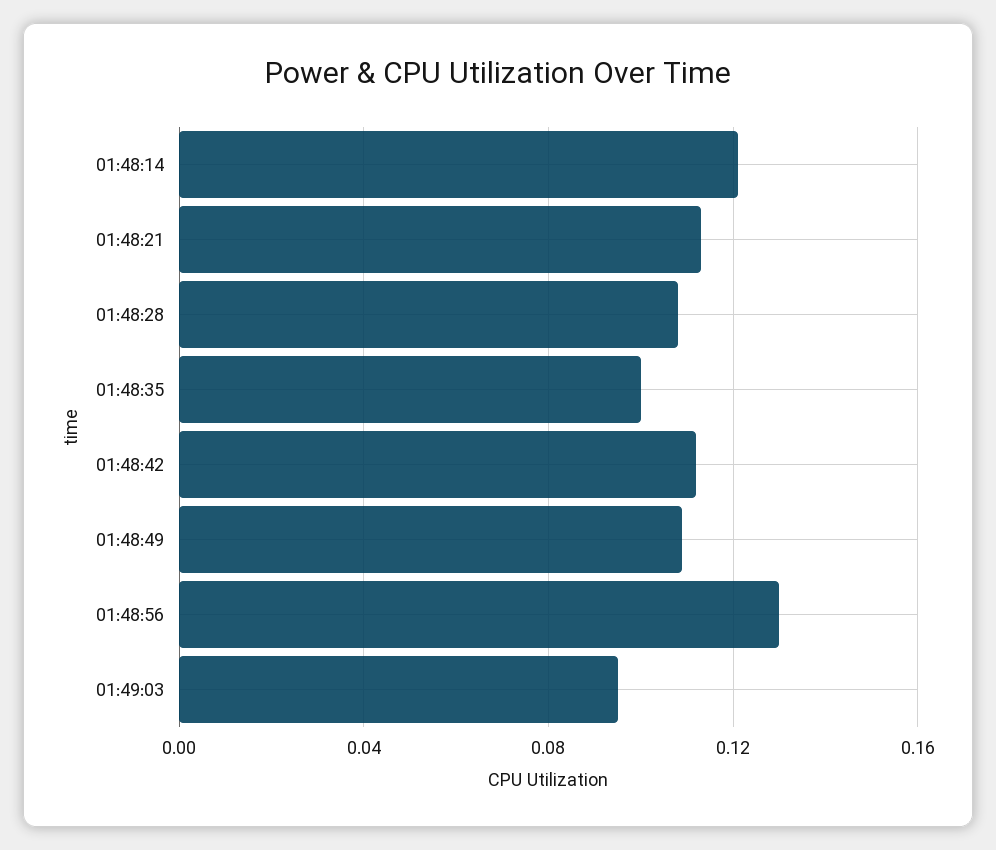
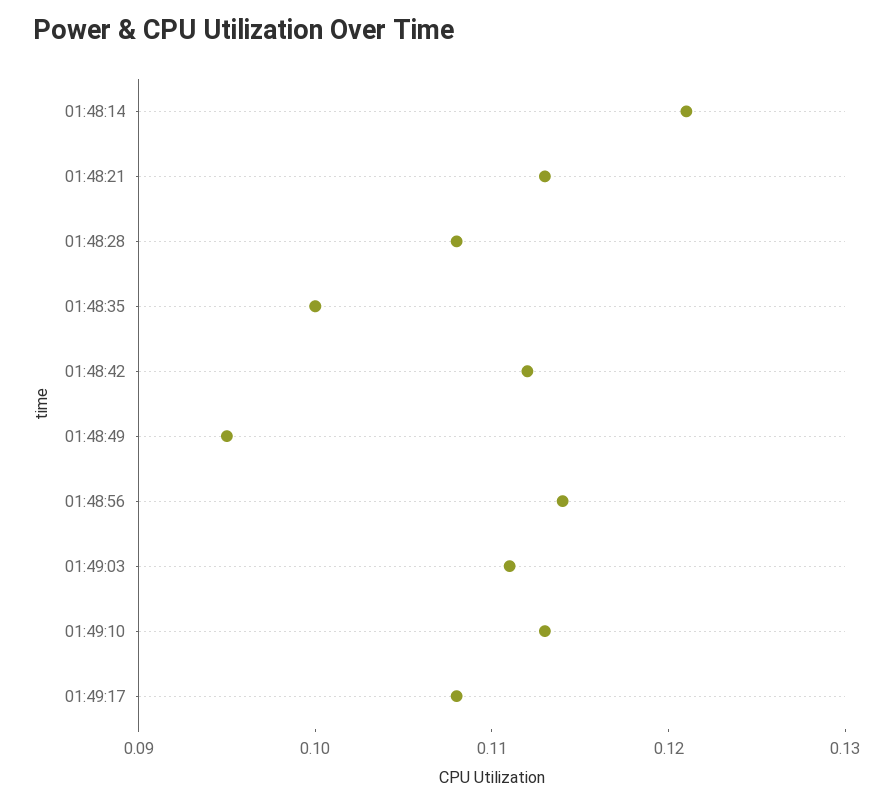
01:48:49: 0.11 -> 0.095
01:48:56: 0.13 -> 0.114
01:49:03: 0.095 -> 0.111
01:49:10: none -> 0.113
01:49:17: none -> 0.108

